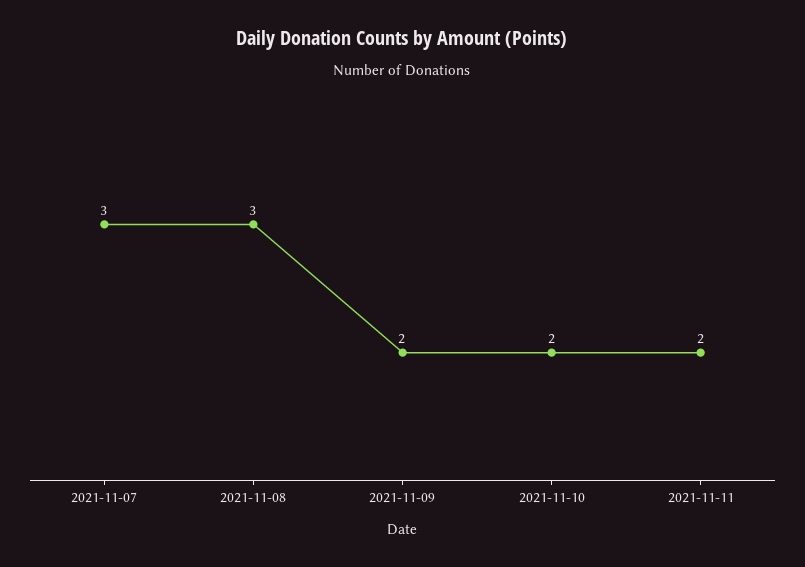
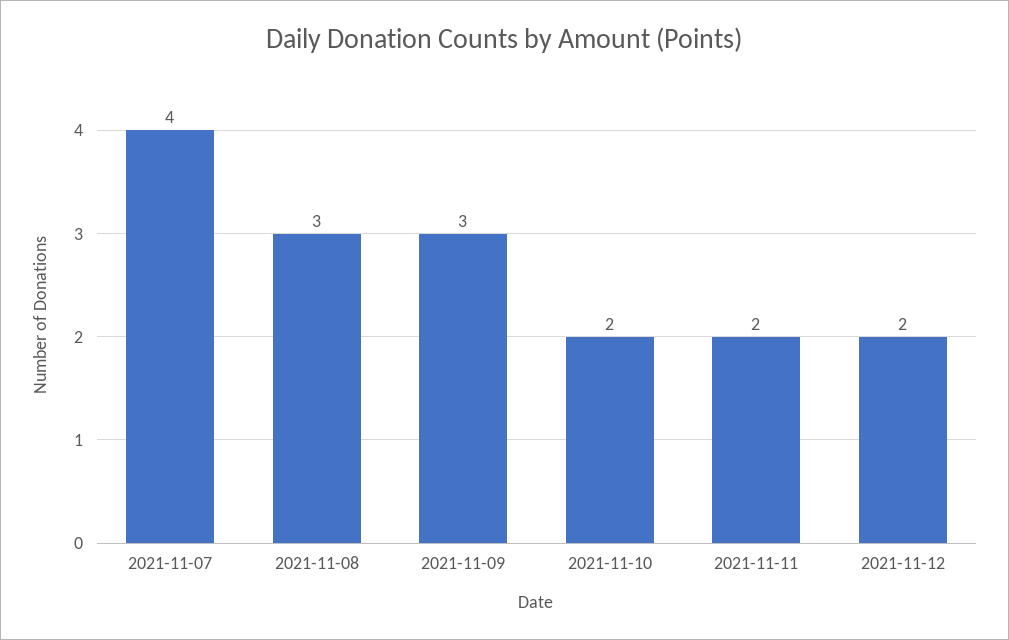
2021-11-07: 3 -> 4
2021-11-09: 2 -> 3
2021-11-12: none -> 2

